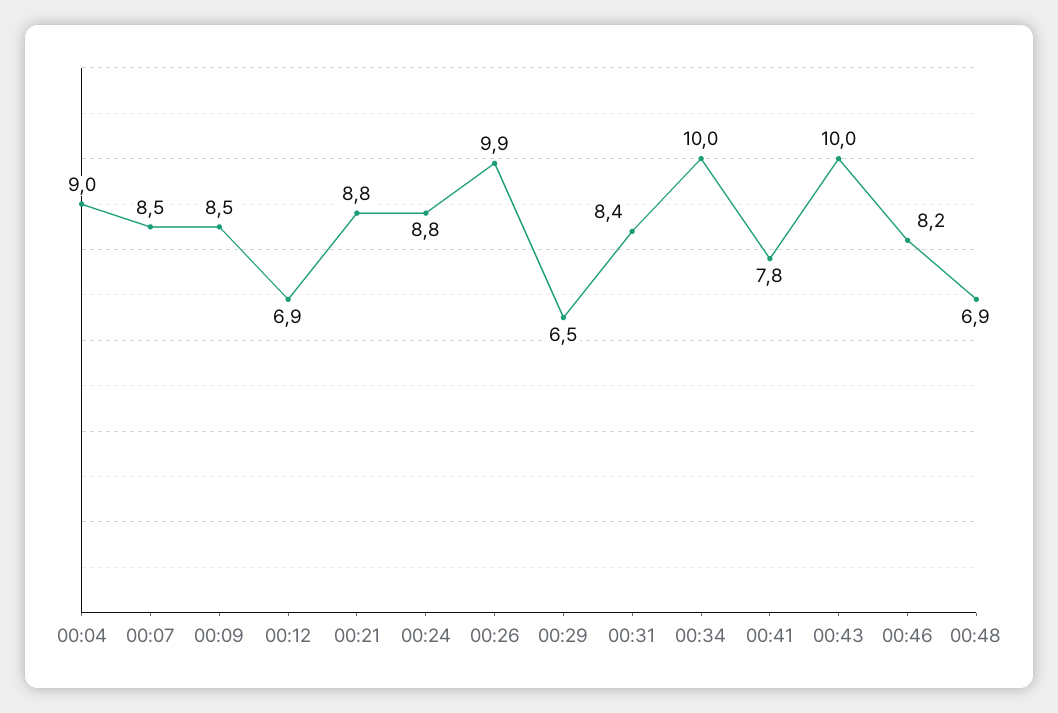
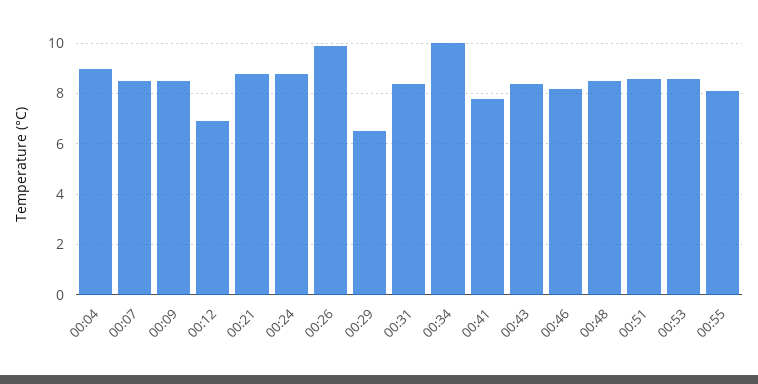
00:43: 10 -> 8.5
00:48: 6.9 -> 8.5
00:51: none -> 8.5
00:53: none -> 8.5
00:55: none -> 8

